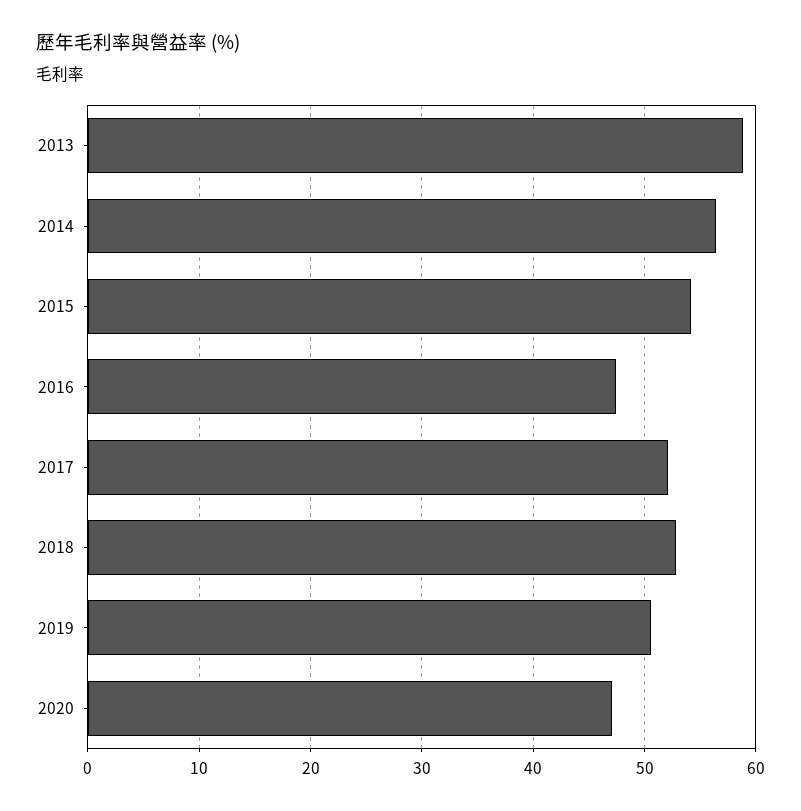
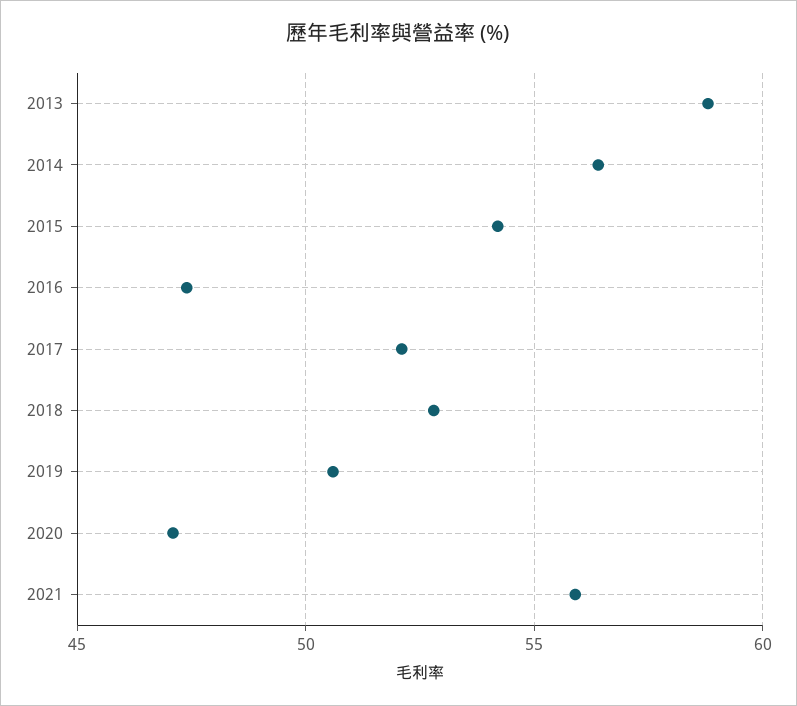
2021: none -> 56

